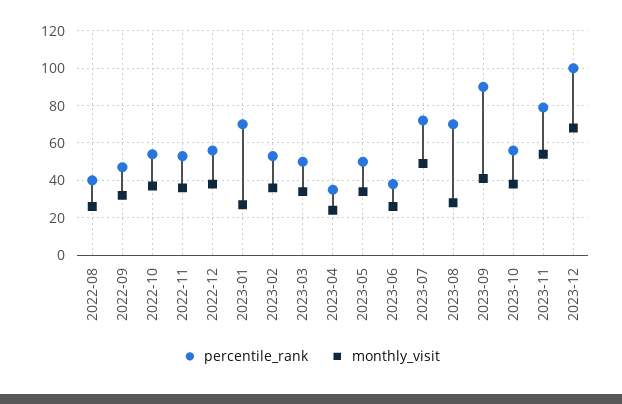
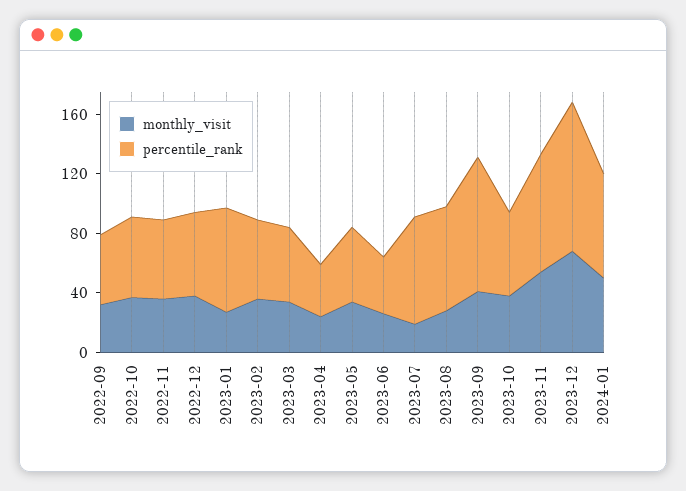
percentile_rank, 2022-08: 40 -> none
monthly_visit, 2022-08: 25 -> none
monthly_visit, 2023-07: 50 -> 20
monthly_visit, 2024-01: none -> 50
percentile_rank, 2024-01: none -> 70

